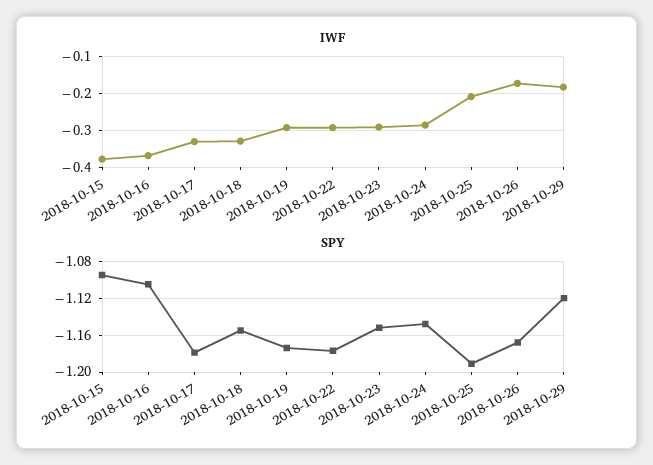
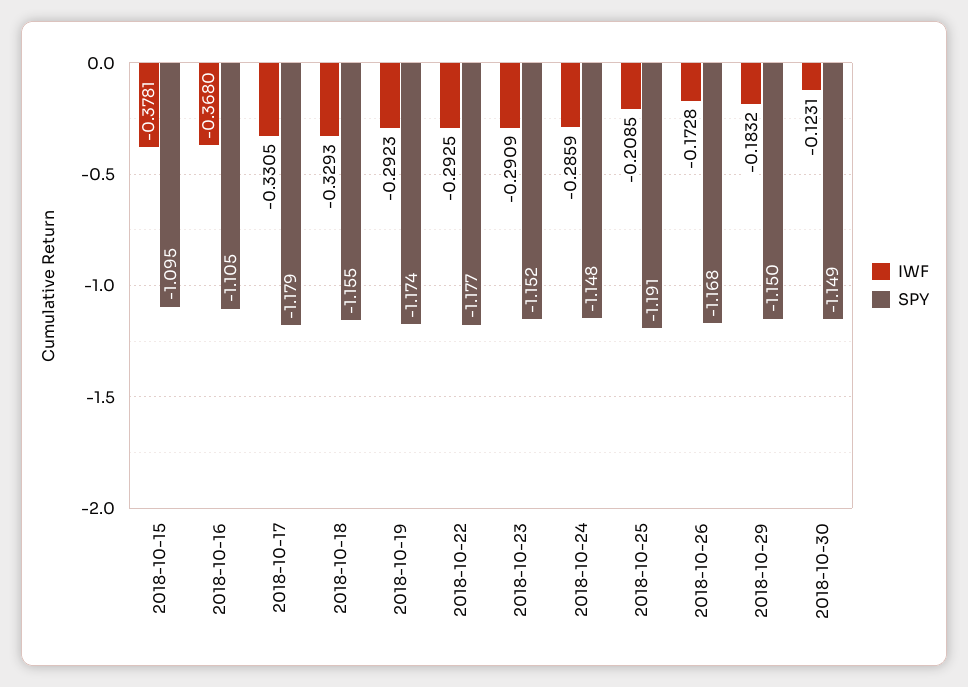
SPY, 2018-10-29: -1.12 -> -1.15
IWF, 2018-10-30: none -> -0.1231
SPY, 2018-10-30: none -> -1.149

